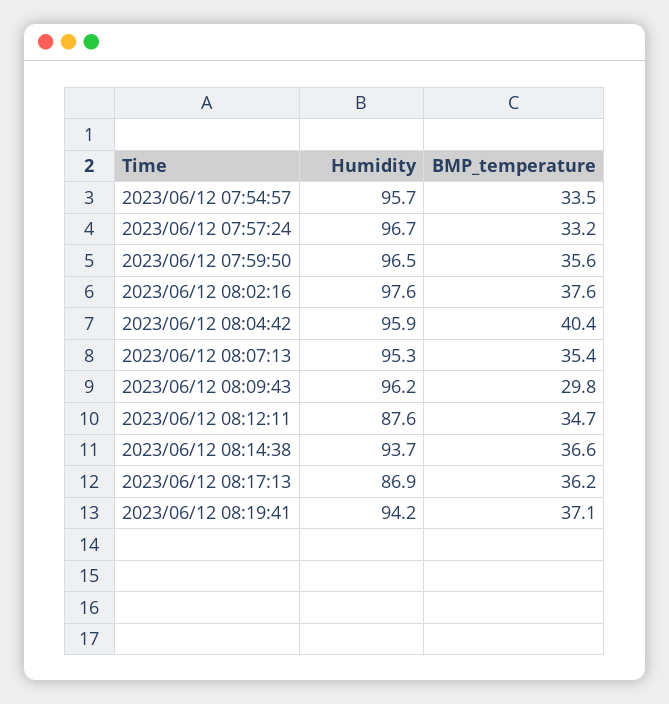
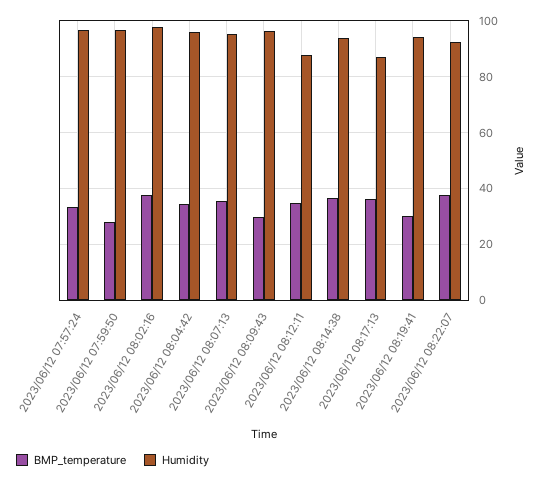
Humidity, 2023/06/12 07:54:57: 95.7 -> none
BMP_temperature, 2023/06/12 07:54:57: 33.5 -> none
BMP_temperature, 2023/06/12 07:59:50: 35.6 -> 27.5
BMP_temperature, 2023/06/12 08:04:42: 40.4 -> 35
BMP_temperature, 2023/06/12 08:19:41: 37.1 -> 30
BMP_temperature, 2023/06/12 08:22:07: none -> 37.5
Humidity, 2023/06/12 08:22:07: none -> 92.5

